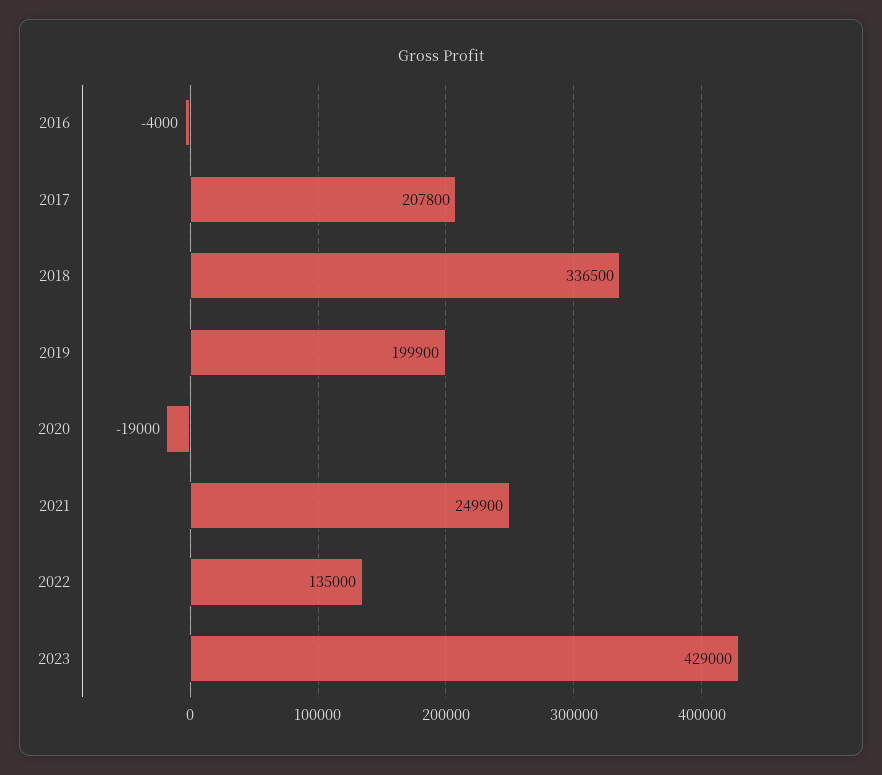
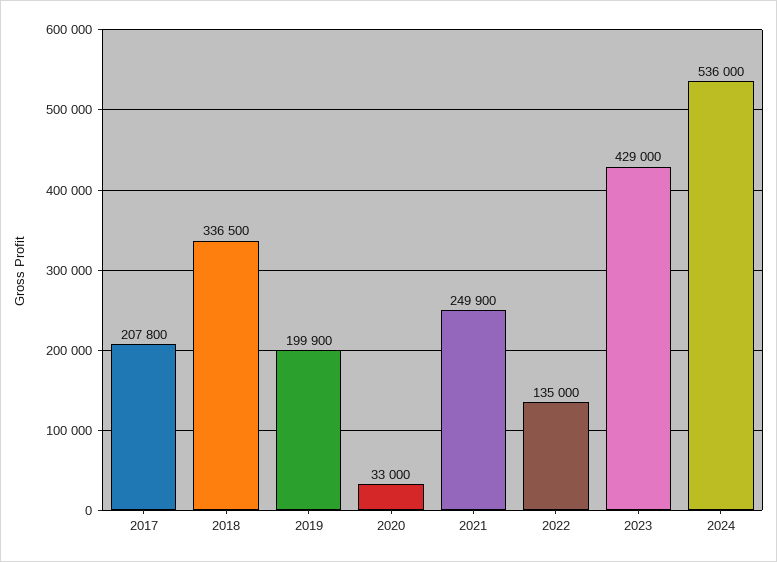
2016: -4000 -> none
2020: -19000 -> 33000
2024: none -> 536000

